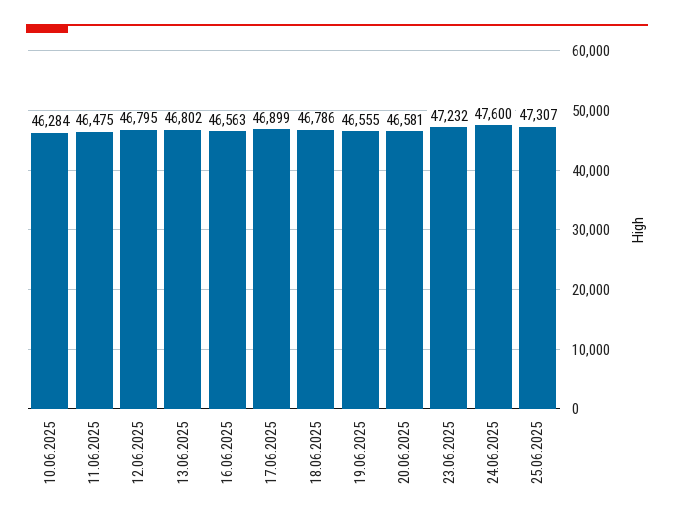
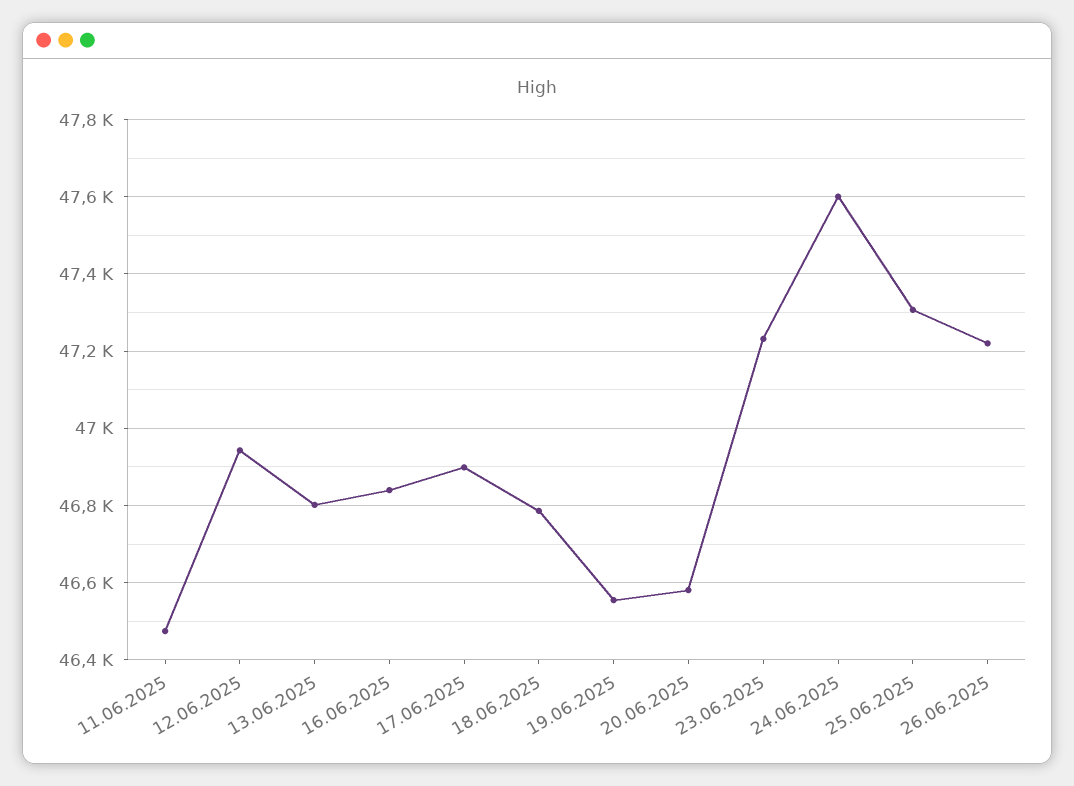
10.06.2025: 46284 -> none
12.06.2025: 46795 -> 46940
16.06.2025: 46563 -> 46840
26.06.2025: none -> 47220

